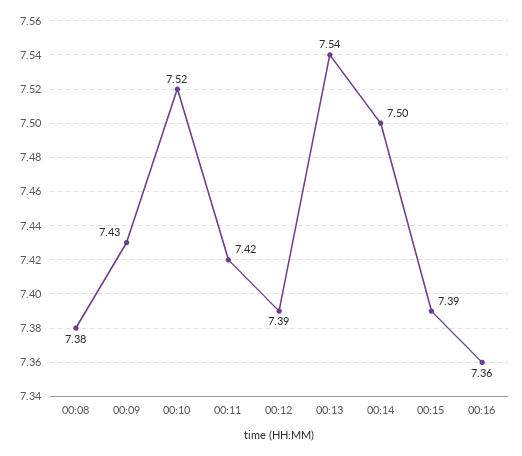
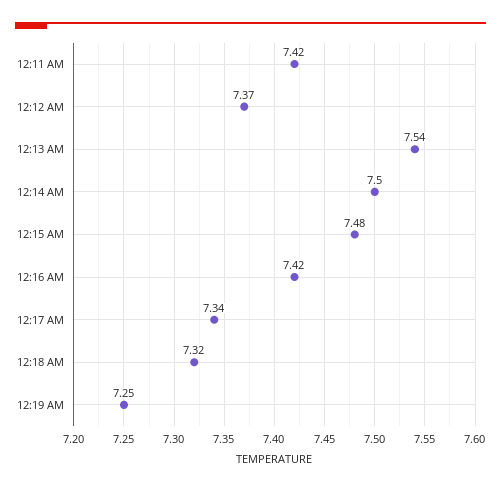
00:08: 7.38 -> none
00:09: 7.43 -> none
00:10: 7.52 -> none
00:12: 7.39 -> 7.37
00:15: 7.39 -> 7.48
00:16: 7.36 -> 7.42
12:17 AM: none -> 7.34
12:18 AM: none -> 7.32
12:19 AM: none -> 7.25

